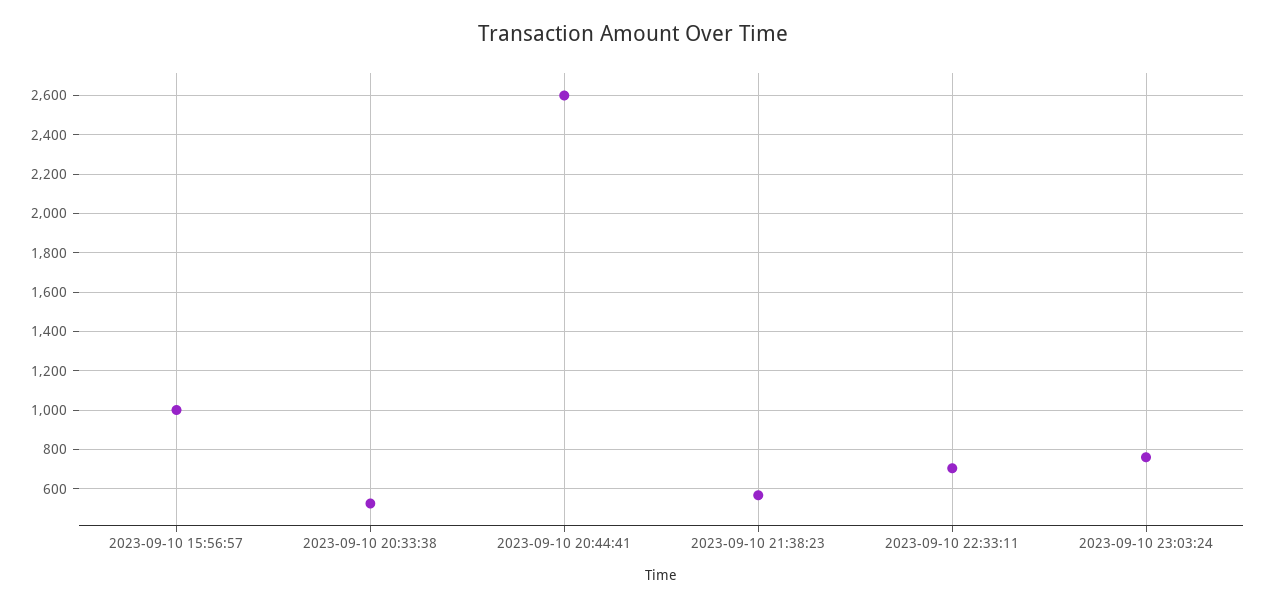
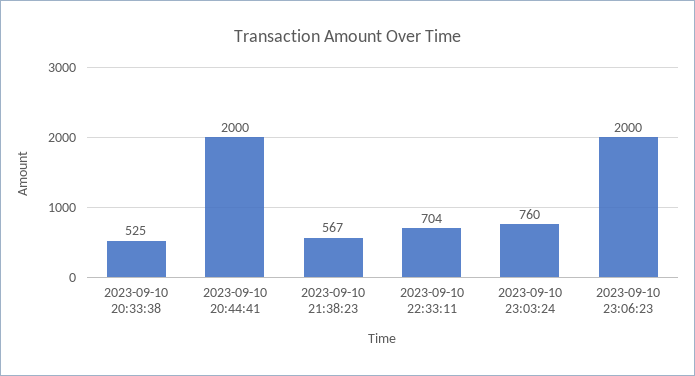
2023-09-10 15:56:57: 1000 -> none
2023-09-10 20:44:41: 2600 -> 2000
2023-09-10 23:06:23: none -> 2000

